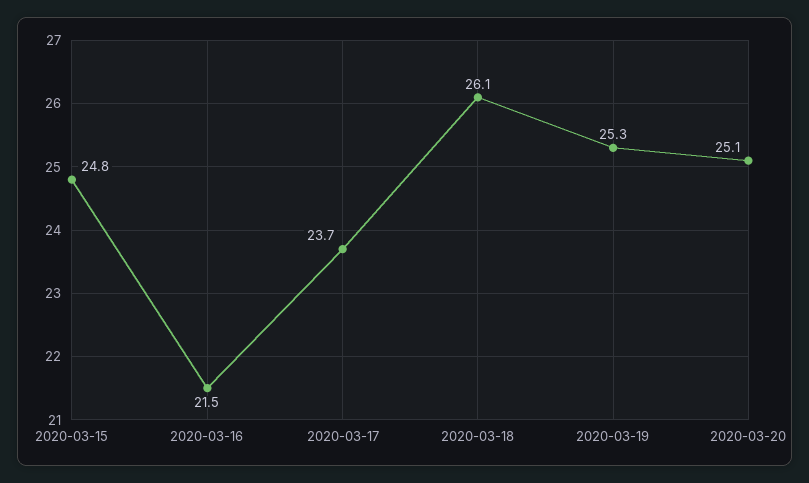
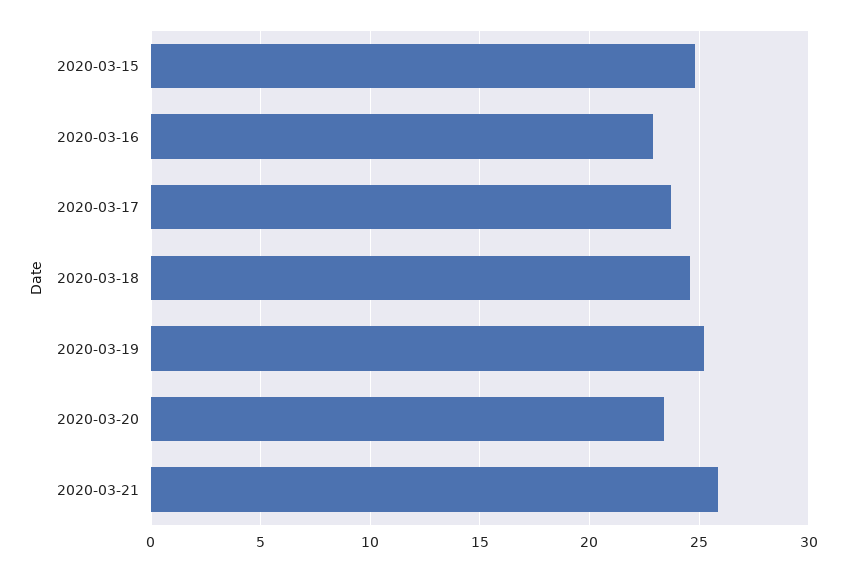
2020-03-16: 21.5 -> 23
2020-03-18: 26.1 -> 24.5
2020-03-20: 25.1 -> 23.5
2020-03-21: none -> 26

